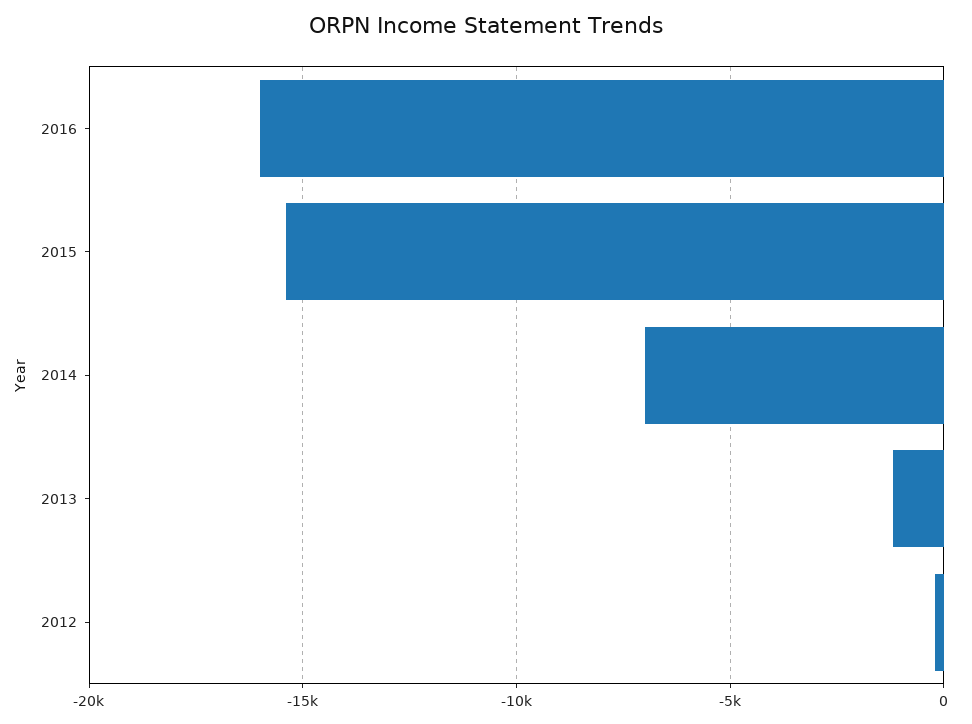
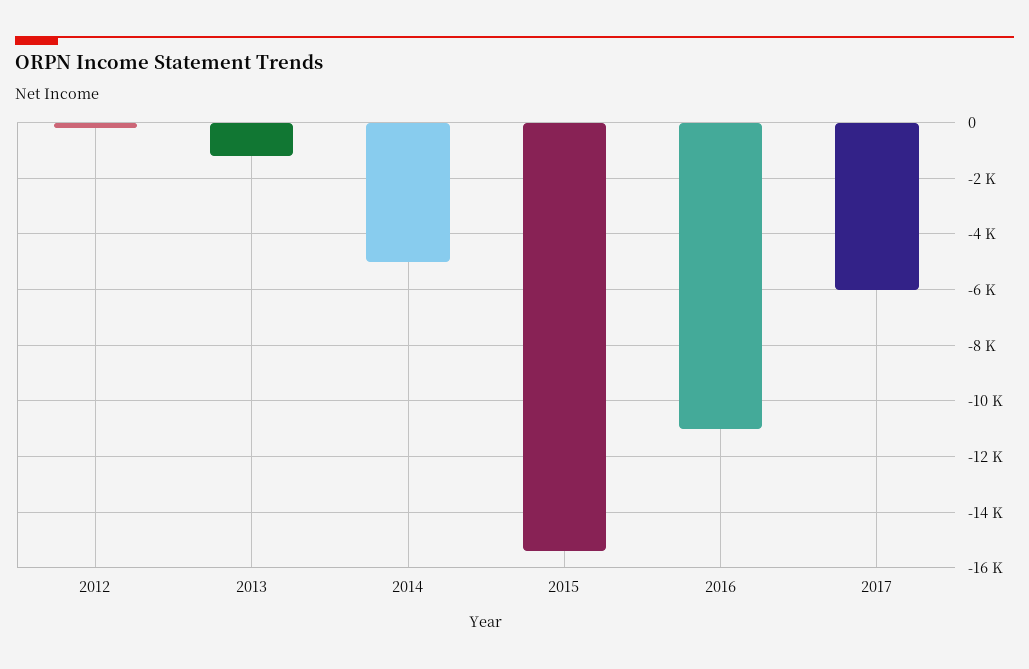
2016: -16000 -> -11000
2014: -7000 -> -5000
2017: none -> -6000

